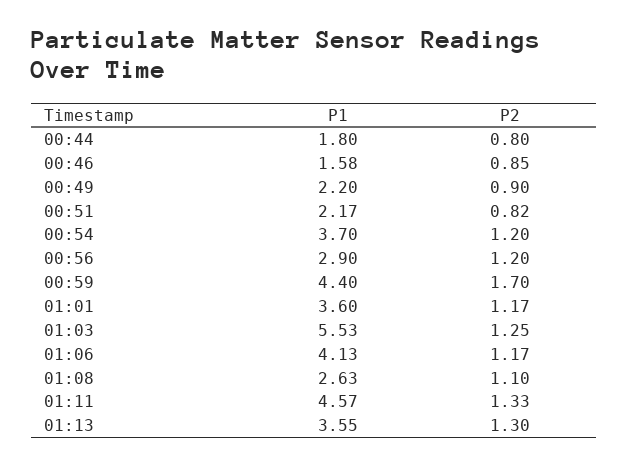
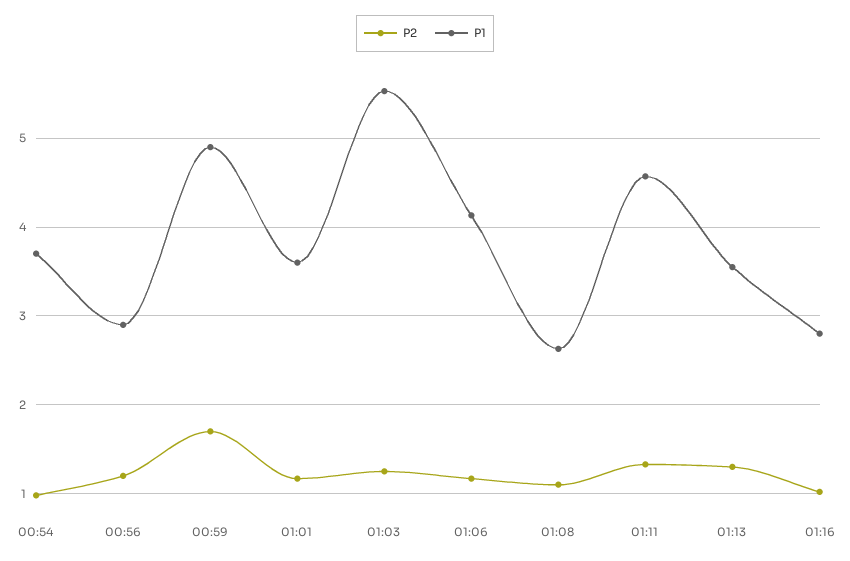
P1, 00:44: 1.8 -> none
P2, 00:44: 0.8 -> none
P1, 00:46: 1.58 -> none
P2, 00:46: 0.85 -> none
P1, 00:49: 2.2 -> none
P2, 00:49: 0.9 -> none
P1, 00:51: 2.17 -> none
P2, 00:51: 0.82 -> none
P2, 00:54: 1.2 -> 1
P1, 00:59: 4.4 -> 4.9
P2, 01:16: none -> 1
P1, 01:16: none -> 2.8

